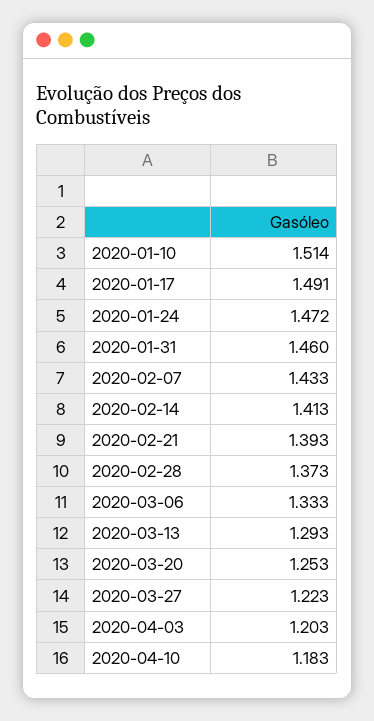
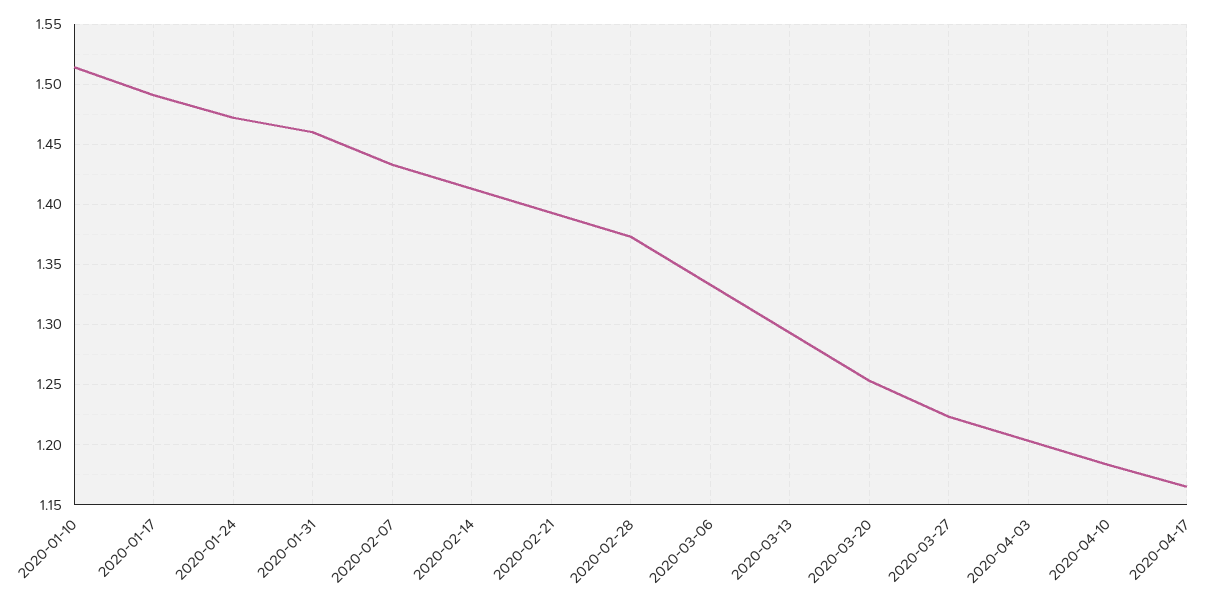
2020-04-17: none -> 1.165

